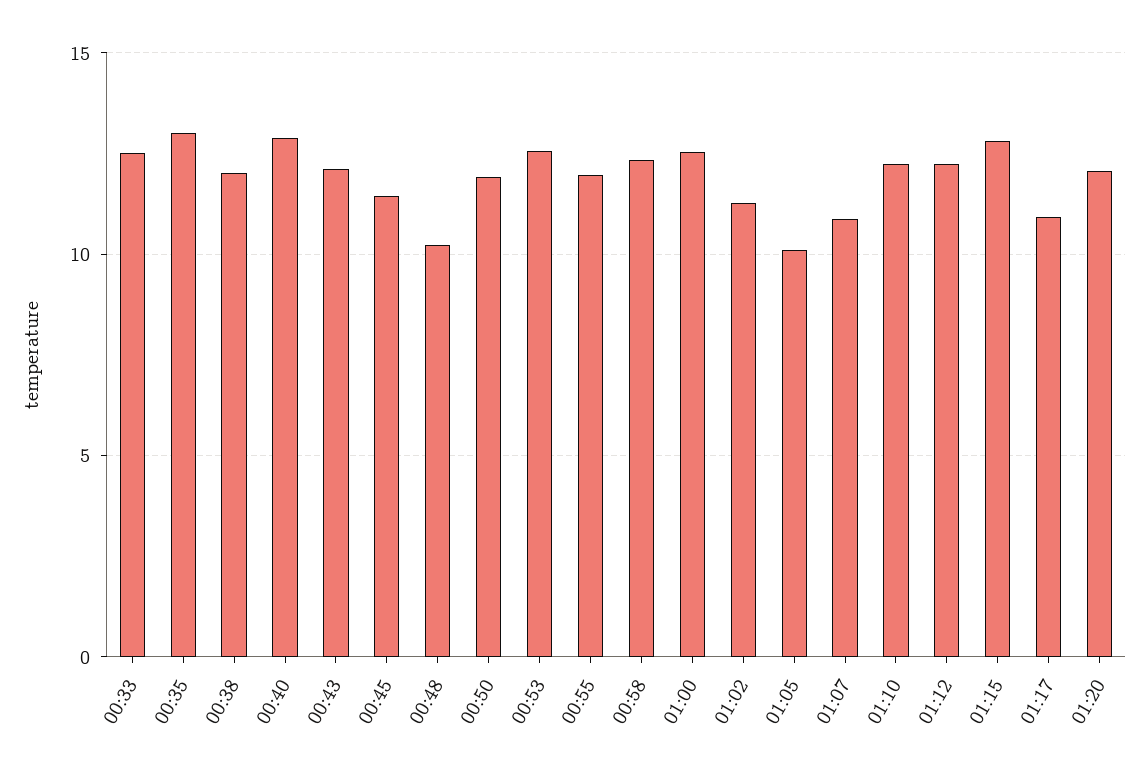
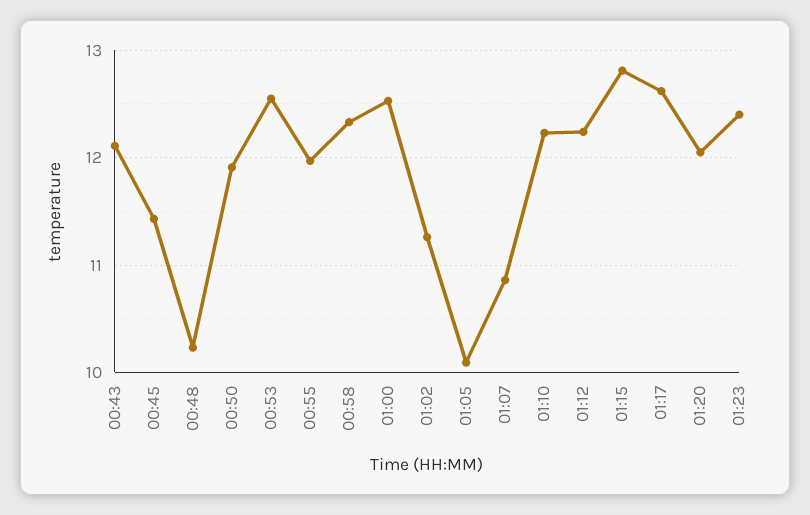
00:33: 12.5 -> none
00:35: 13 -> none
00:38: 12 -> none
00:40: 13 -> none
01:17: 11 -> 12.6
01:23: none -> 12.4

